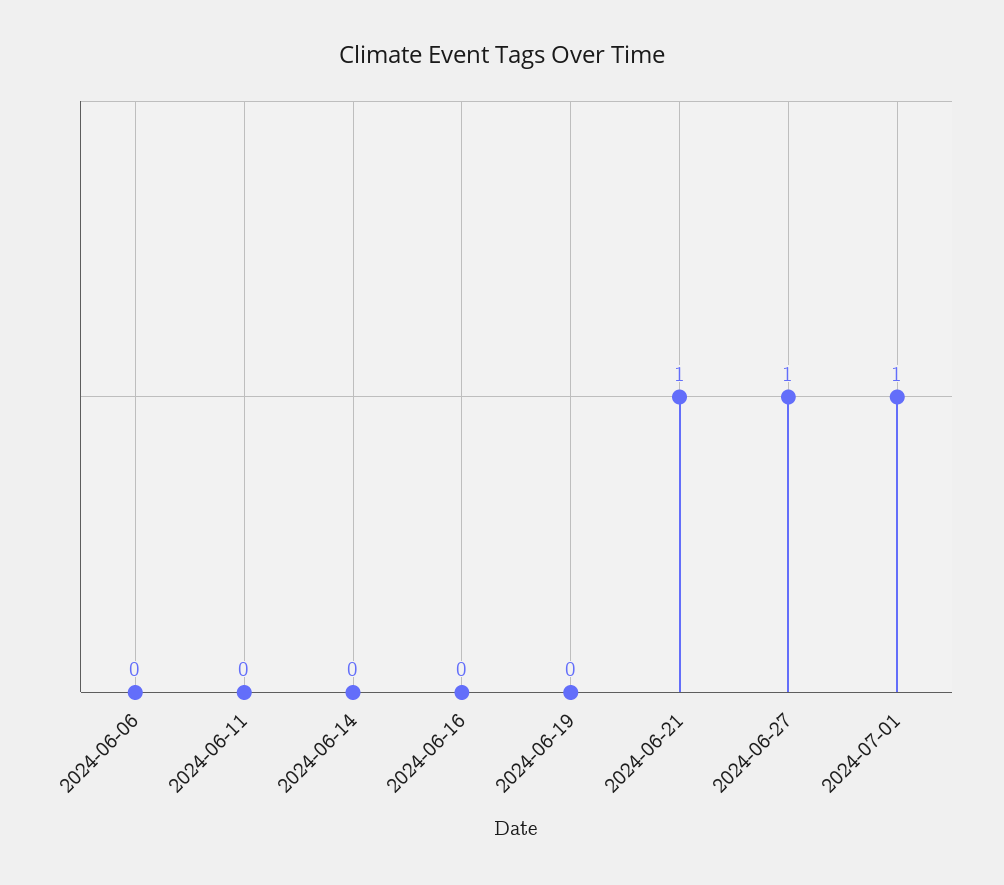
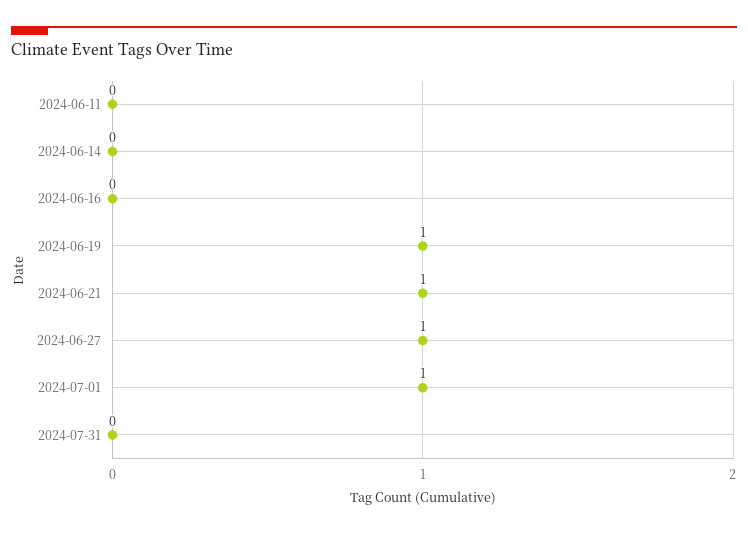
2024-06-06: 0 -> none
2024-06-19: 0 -> 1
2024-07-31: none -> 0

